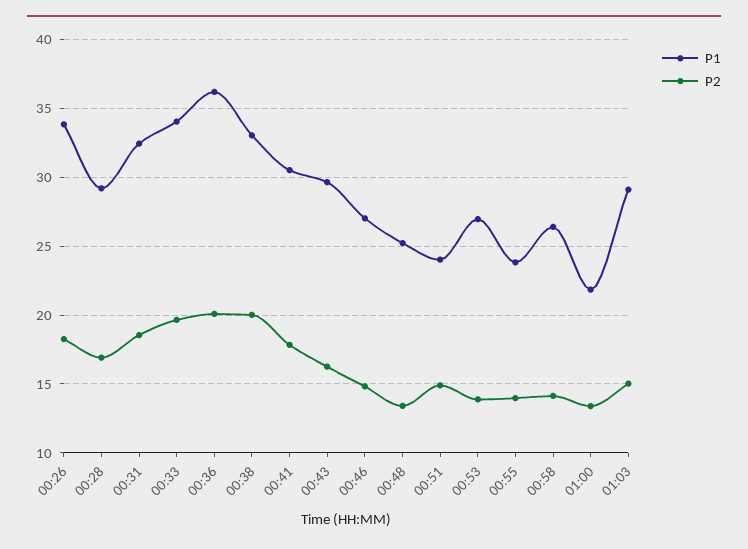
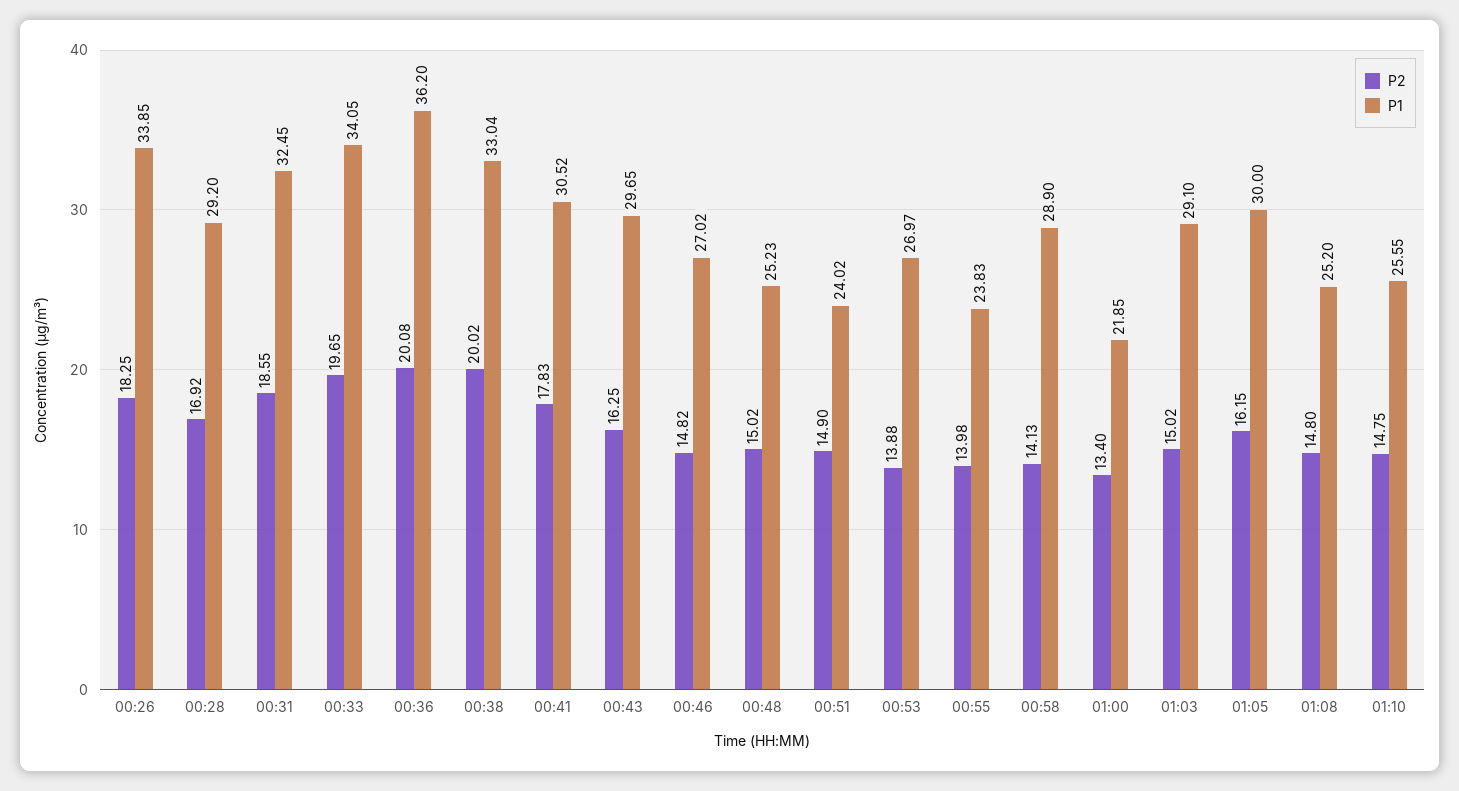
P2, 00:48: 13.5 -> 15.02
P1, 00:58: 26.5 -> 28.9
P2, 01:05: none -> 16.15
P1, 01:05: none -> 30
P2, 01:08: none -> 14.8
P1, 01:08: none -> 25.2
P2, 01:10: none -> 14.75
P1, 01:10: none -> 25.55

